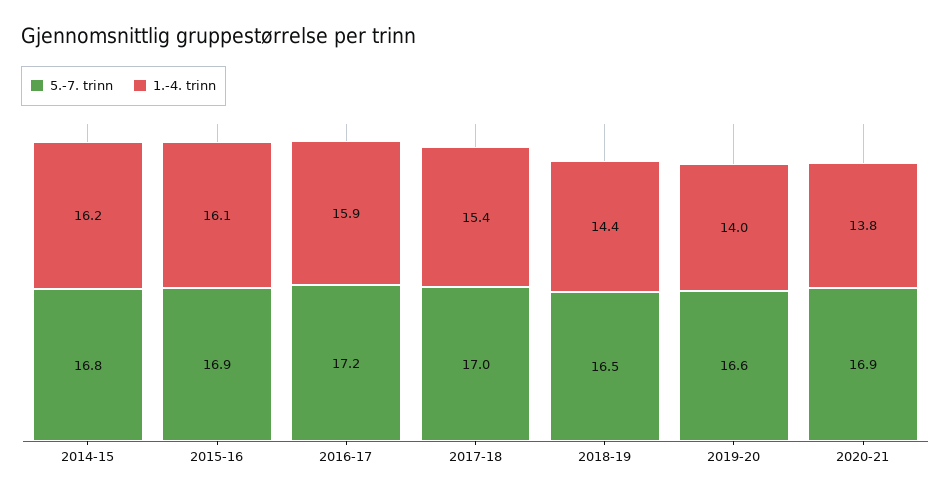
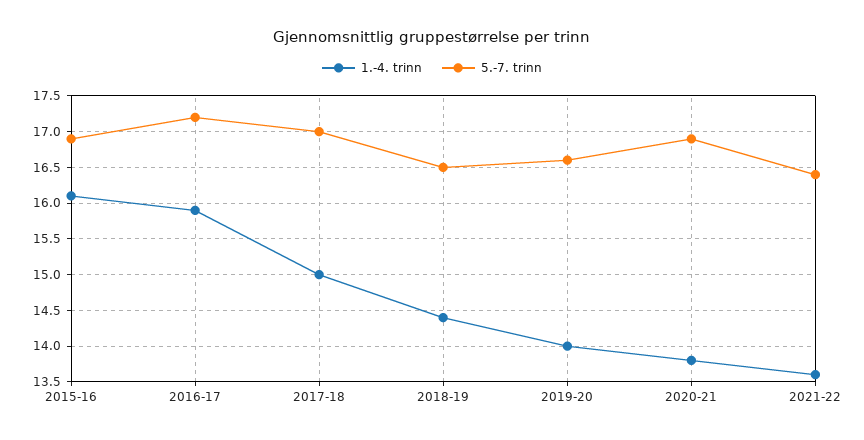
5.-7. trinn, 2014-15: 16.8 -> none
1.-4. trinn, 2014-15: 16.2 -> none
1.-4. trinn, 2017-18: 15.4 -> 15
1.-4. trinn, 2021-22: none -> 13.6
5.-7. trinn, 2021-22: none -> 16.4

